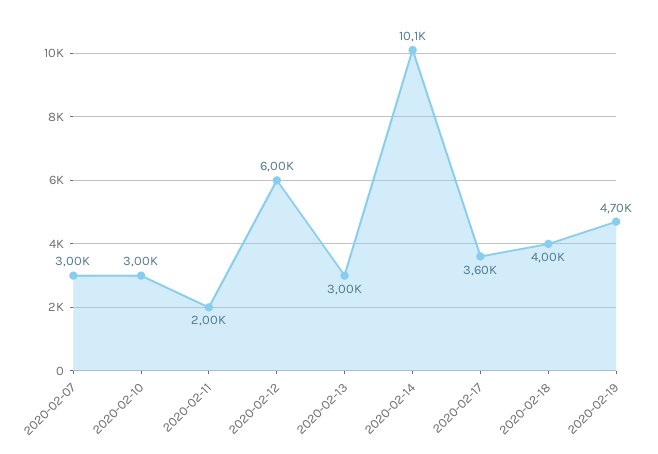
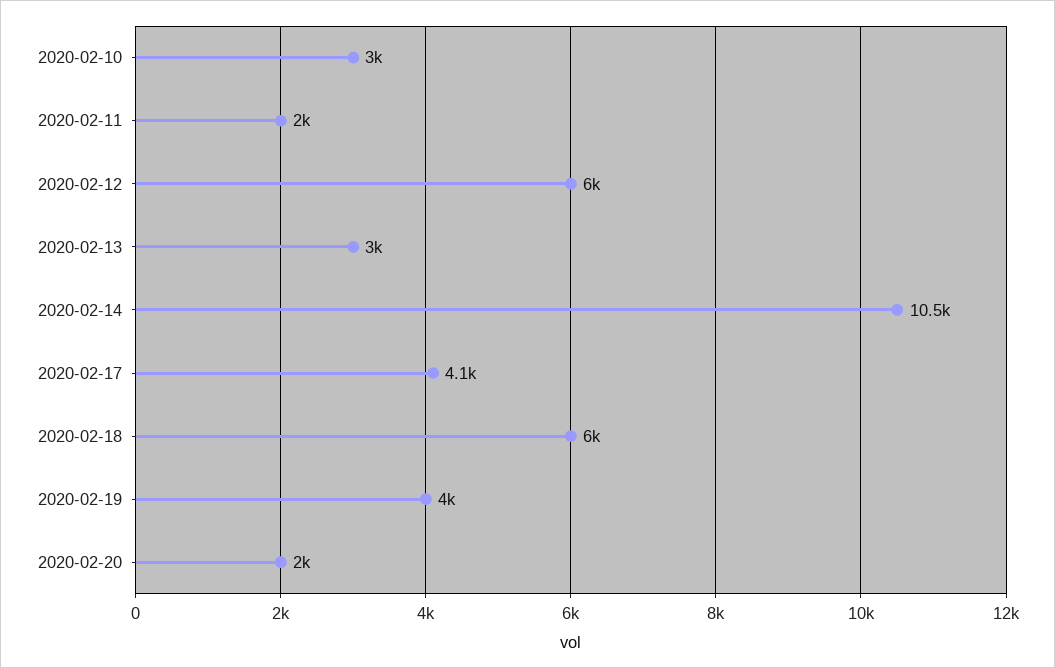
2020-02-07: 3000 -> none
2020-02-14: 10100 -> 10500
2020-02-17: 3600 -> 4100
2020-02-18: 4000 -> 6000
2020-02-19: 4700 -> 4000
2020-02-20: none -> 2000

